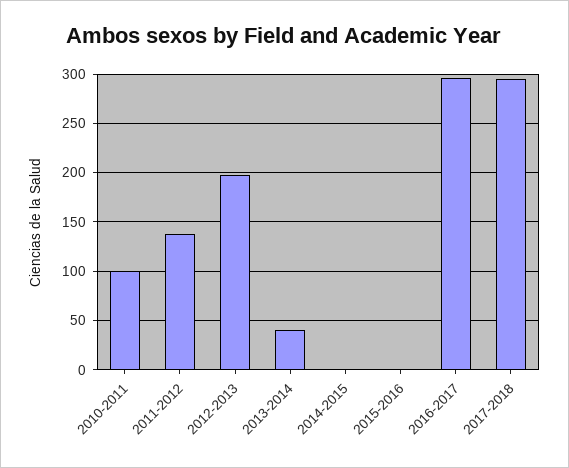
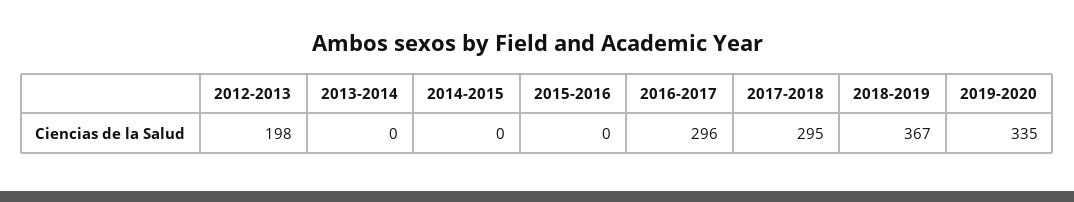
2010-2011: 100 -> none
2011-2012: 140 -> none
2013-2014: 40 -> 0
2018-2019: none -> 367
2019-2020: none -> 335

